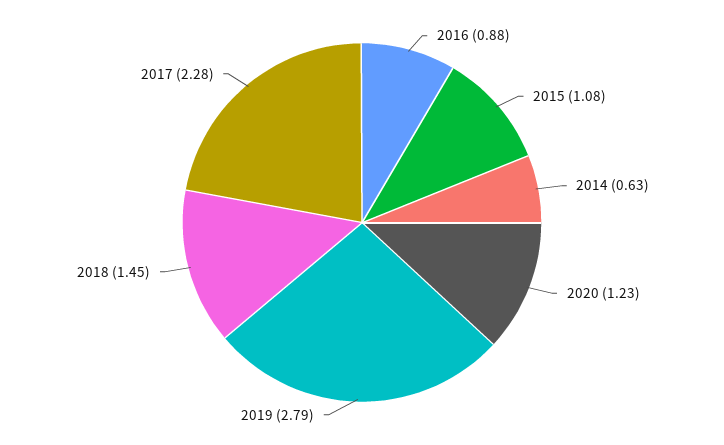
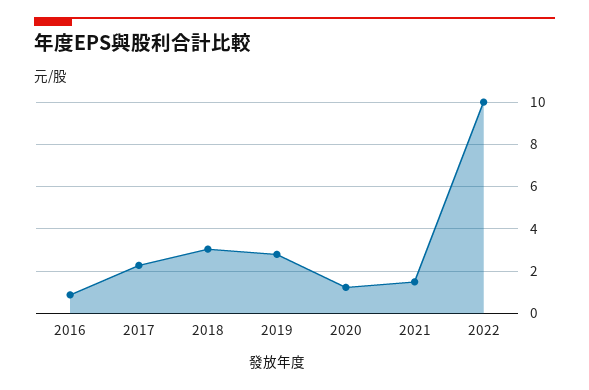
2015: 1.08 -> none
2014: 0.63 -> none
2018: 1.45 -> 3
2021: none -> 1.5
2022: none -> 10

